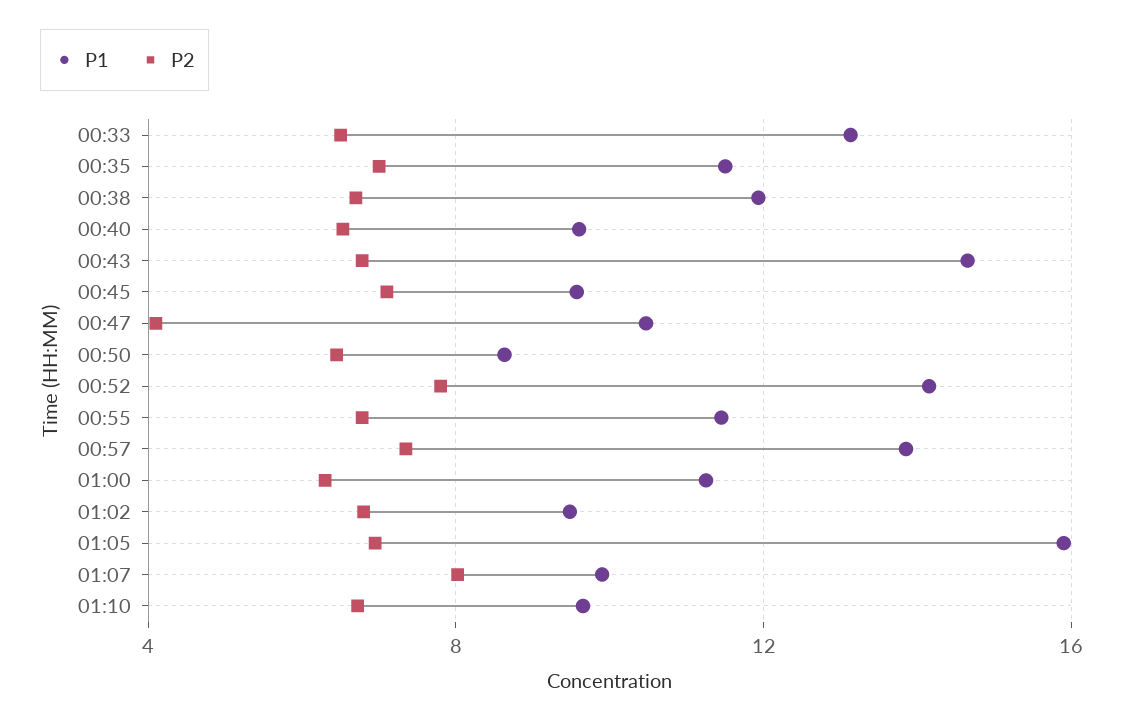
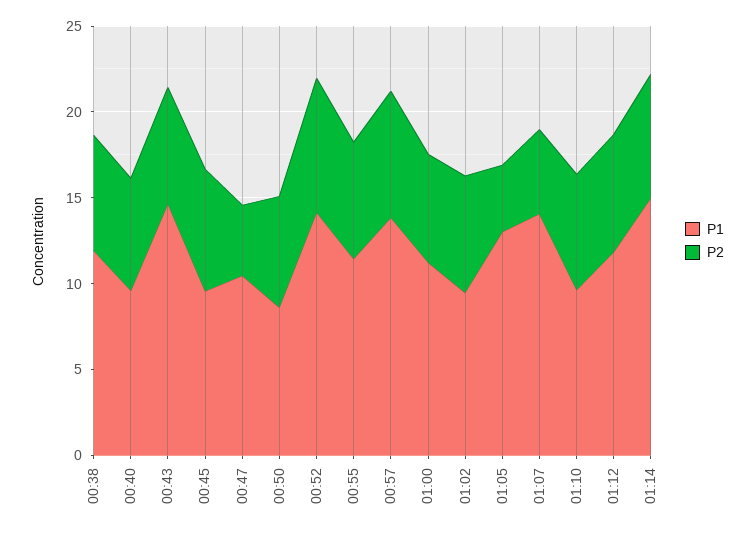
P1, 00:33: 13 -> none
P2, 00:33: 6.5 -> none
P1, 00:35: 11.5 -> none
P2, 00:35: 7 -> none
P1, 01:05: 16 -> 13
P2, 01:05: 7 -> 4
P1, 01:07: 10 -> 14
P2, 01:07: 8 -> 5
P1, 01:12: none -> 12
P2, 01:12: none -> 7
P1, 01:14: none -> 15
P2, 01:14: none -> 7

